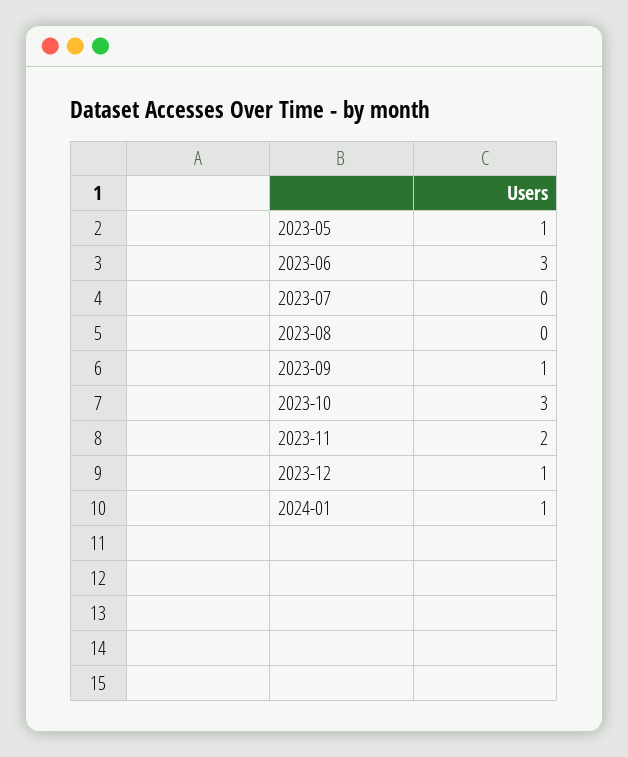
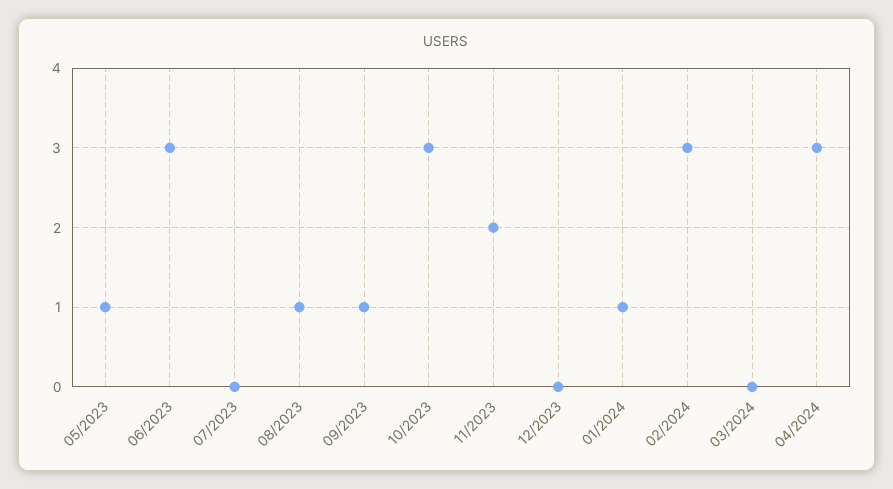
2023-08: 0 -> 1
2023-12: 1 -> 0
02/2024: none -> 3
03/2024: none -> 0
04/2024: none -> 3

